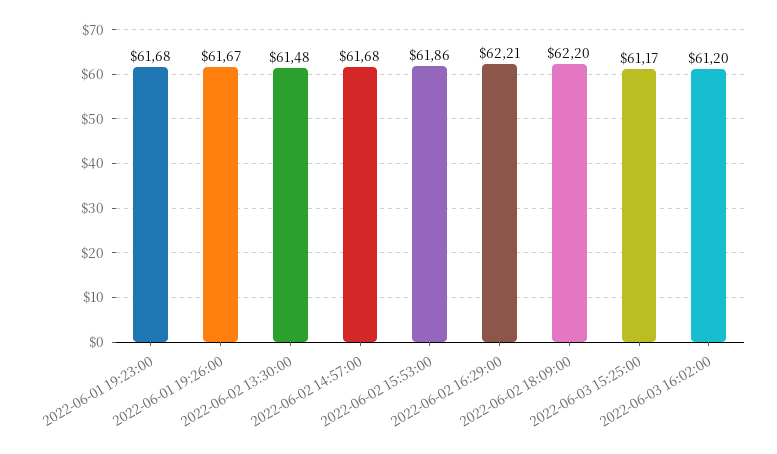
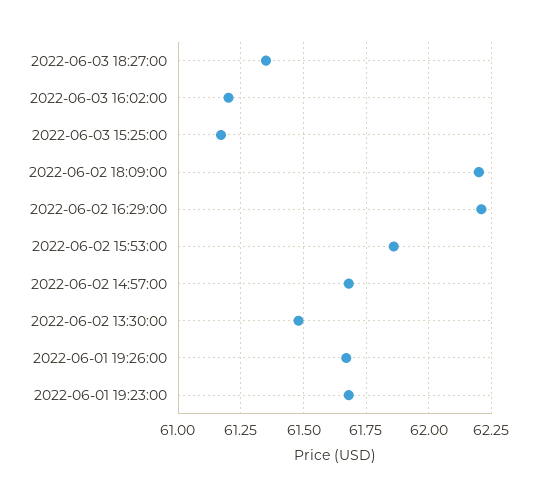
2022-06-03 18:27:00: none -> 61.35

